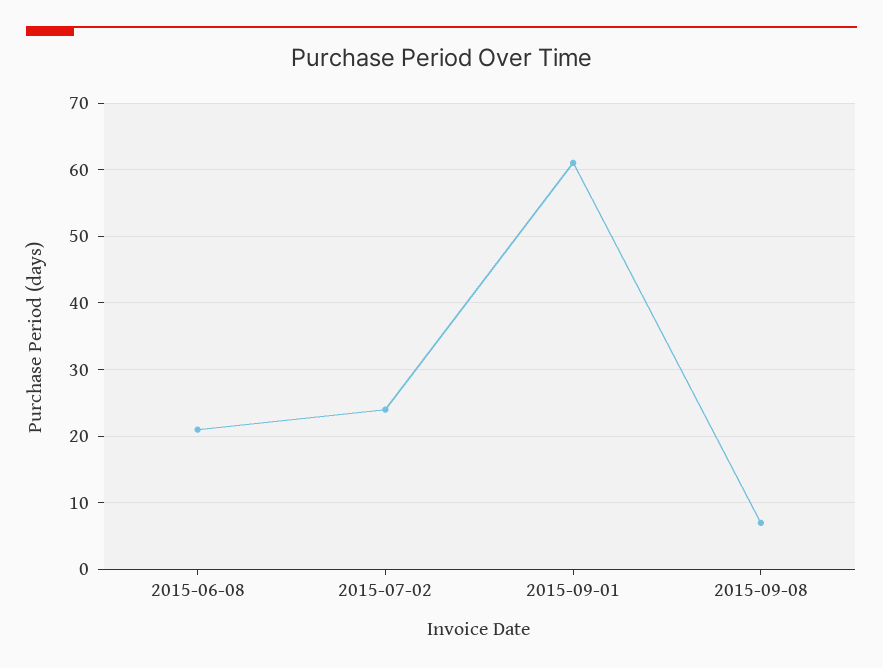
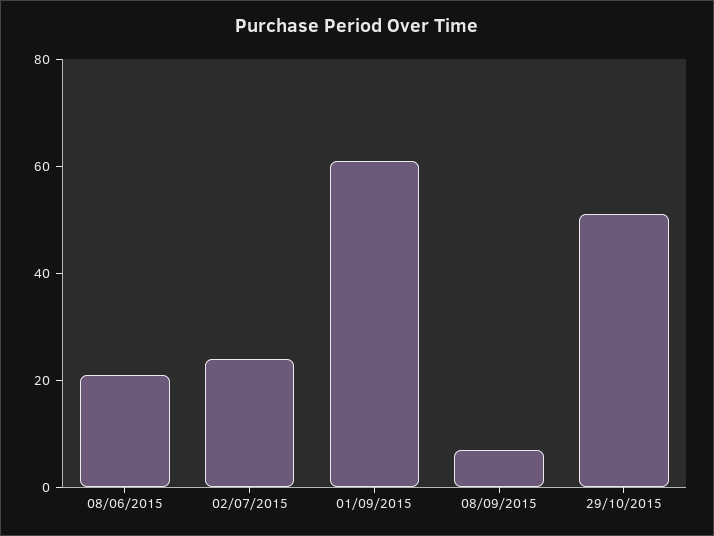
29/10/2015: none -> 50

